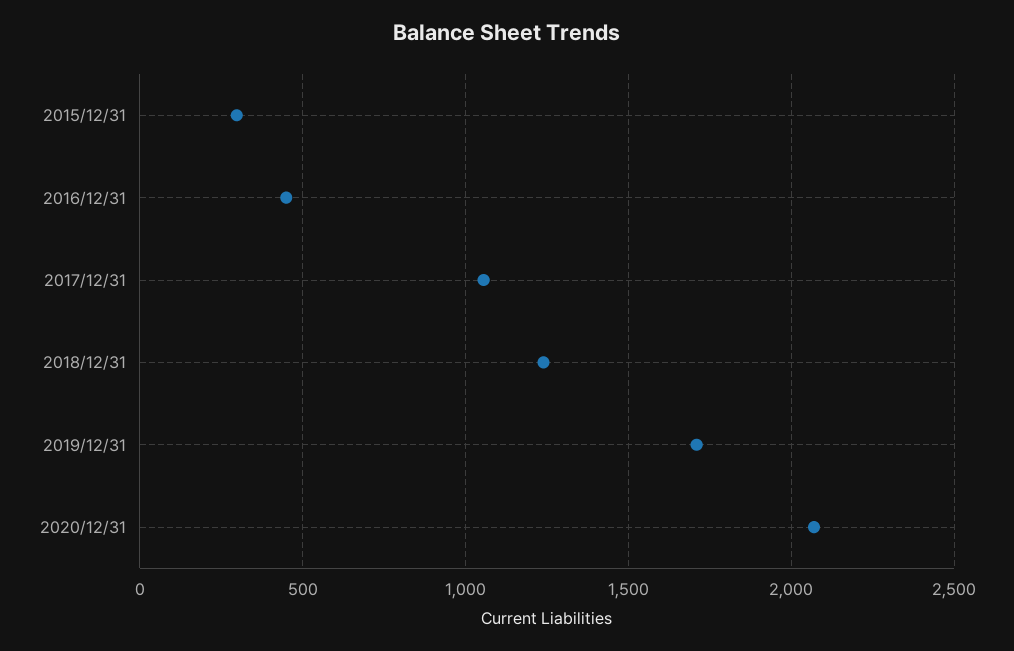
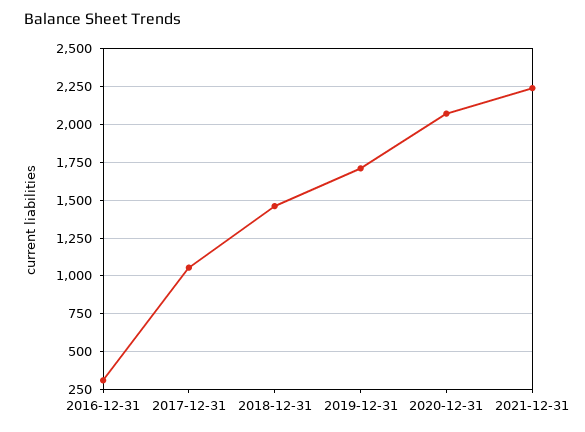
2015/12/31: 300 -> none
2016/12/31: 450 -> 300
2018/12/31: 1250 -> 1450
2021-12-31: none -> 2250

